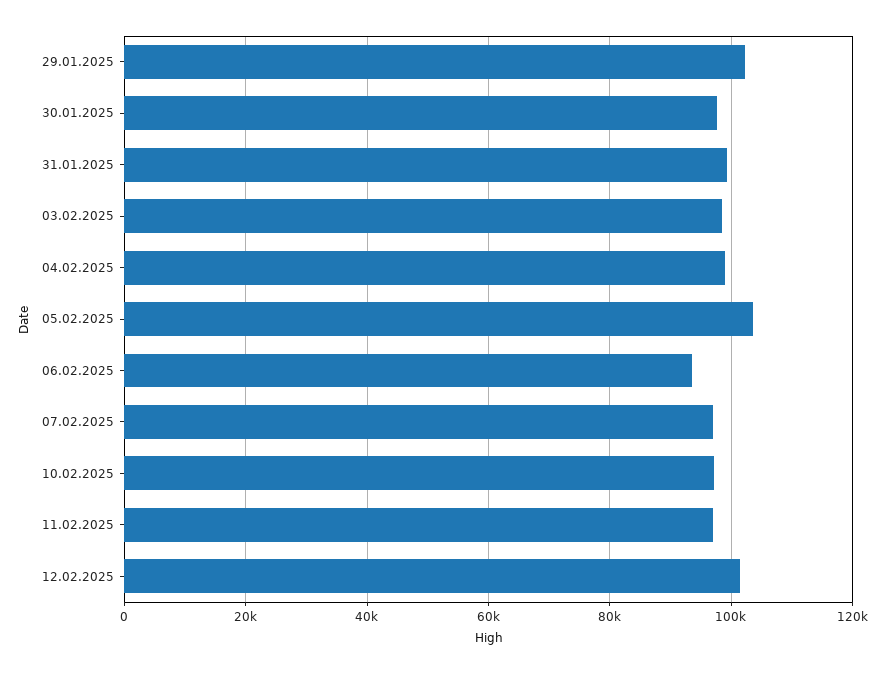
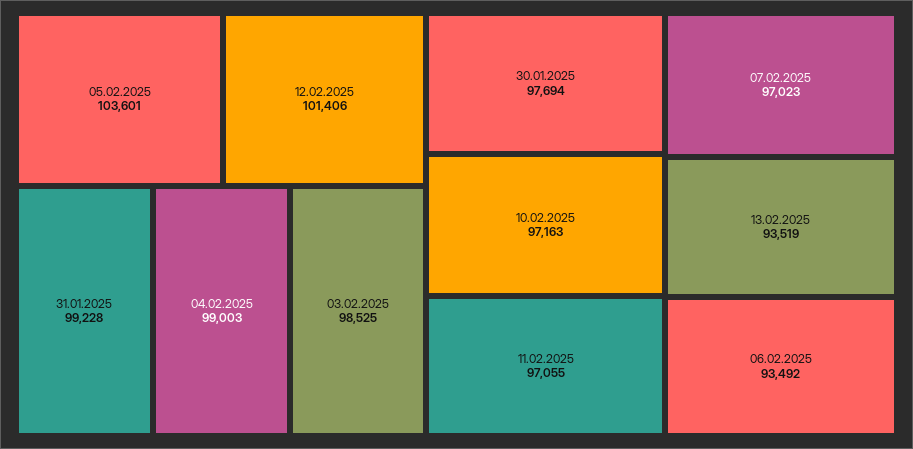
29.01.2025: 102000 -> none
13.02.2025: none -> 93519

